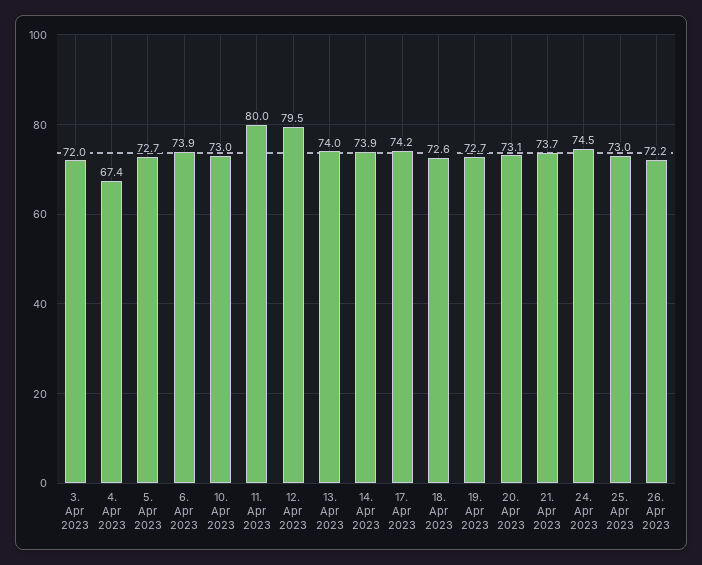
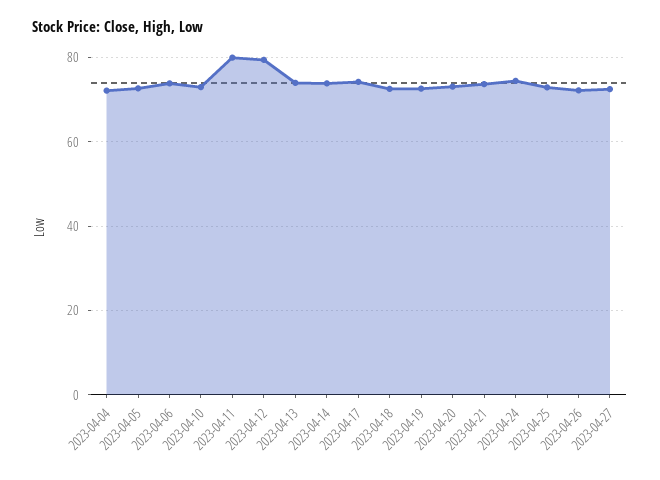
3. Apr 2023: 72 -> none
4. Apr 2023: 67.4 -> 72
2023-04-27: none -> 72

